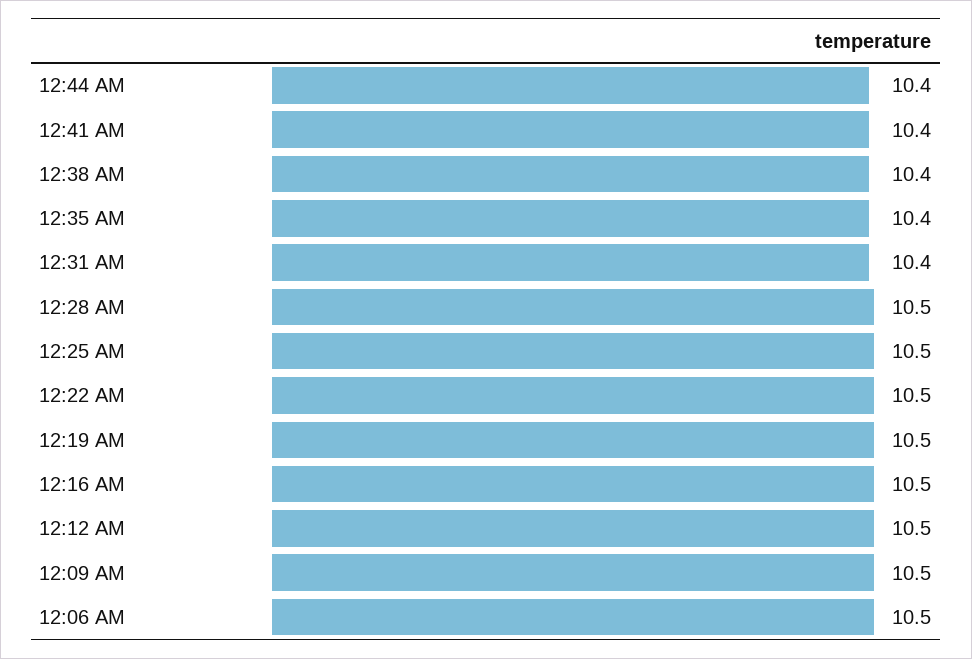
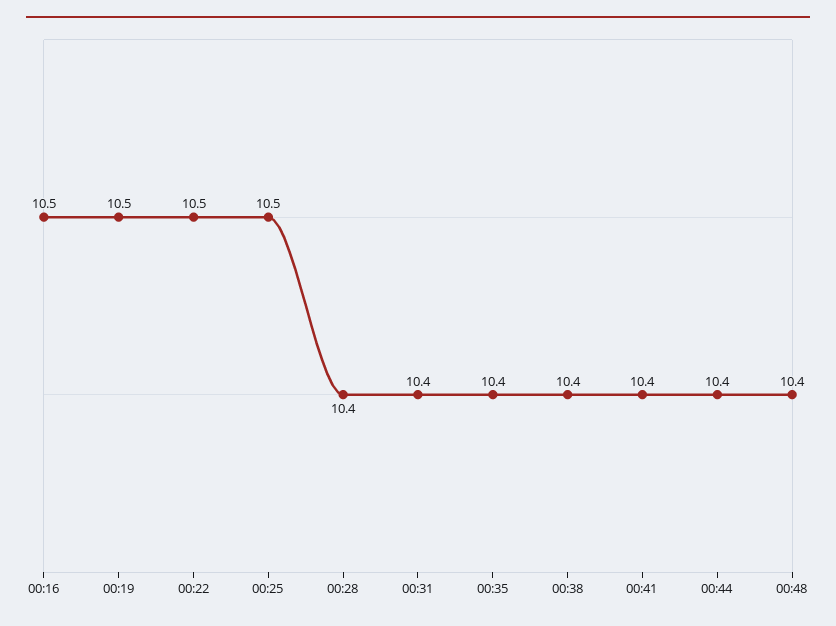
12:28 AM: 10.5 -> 10.4
12:12 AM: 10.5 -> none
12:09 AM: 10.5 -> none
12:06 AM: 10.5 -> none
00:48: none -> 10.4

